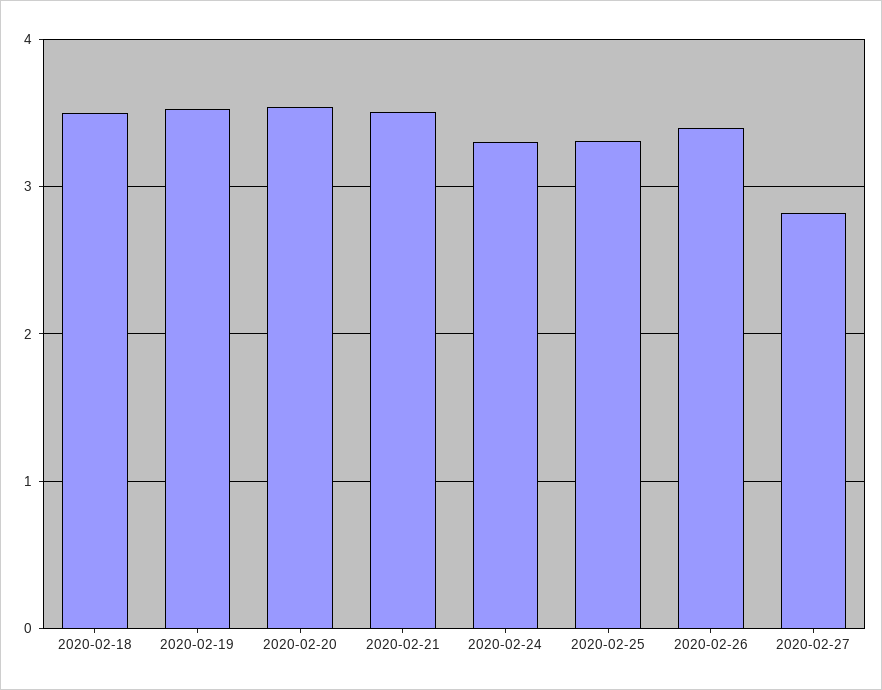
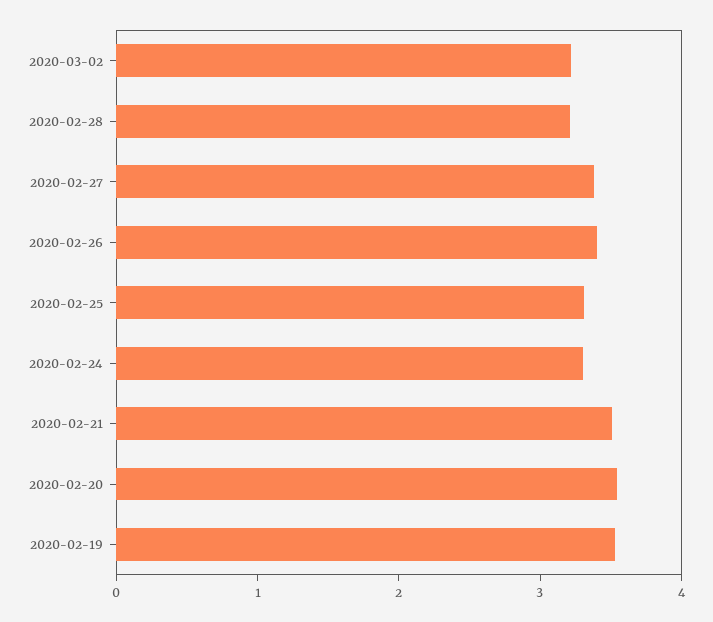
2020-02-18: 3.5 -> none
2020-02-27: 2.8 -> 3.4
2020-03-02: none -> 3.2
2020-02-28: none -> 3.2

